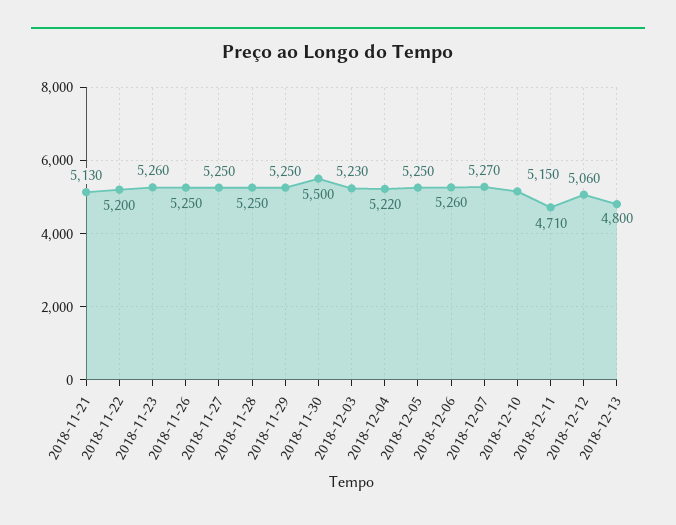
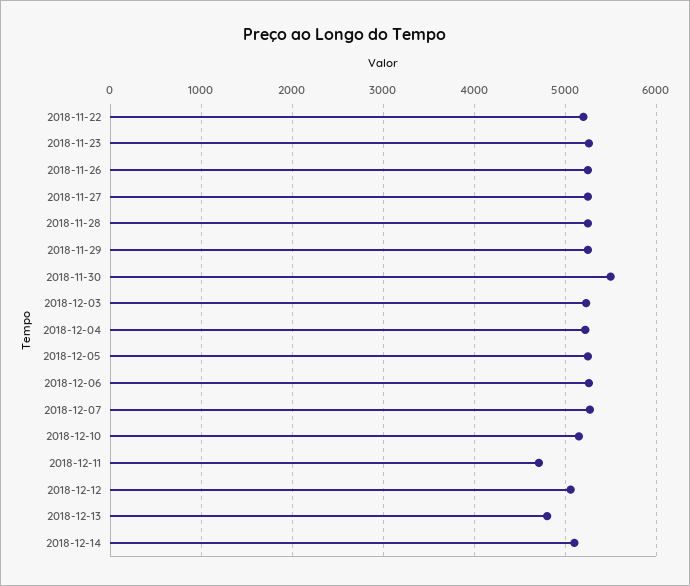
2018-11-21: 5130 -> none
2018-12-14: none -> 5100

